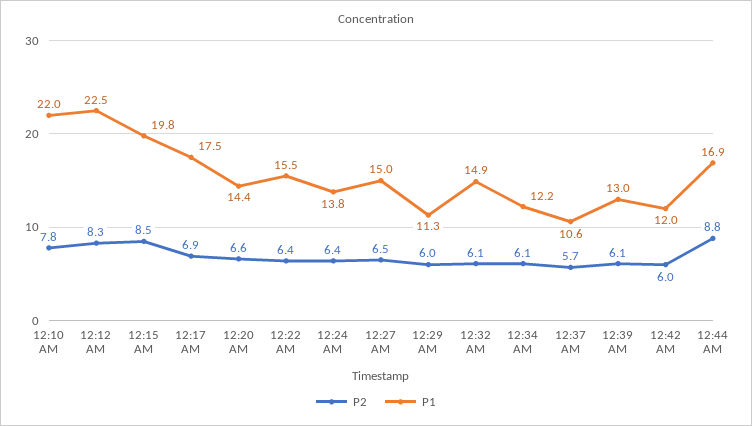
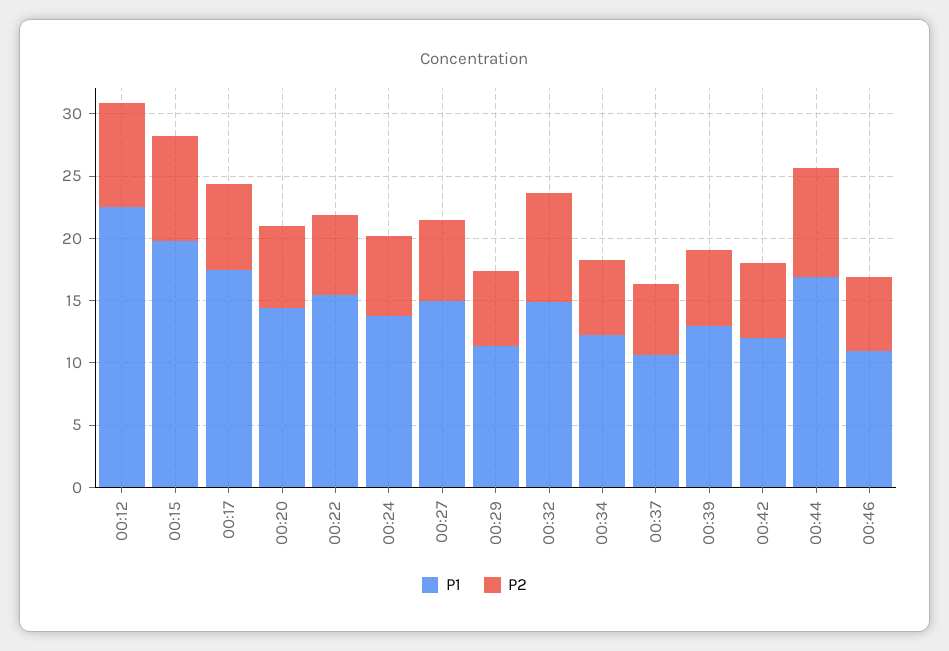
P2, 12:10 AM: 7.8 -> none
P1, 12:10 AM: 22 -> none
P2, 12:32 AM: 6.1 -> 9
P1, 00:46: none -> 11
P2, 00:46: none -> 6

